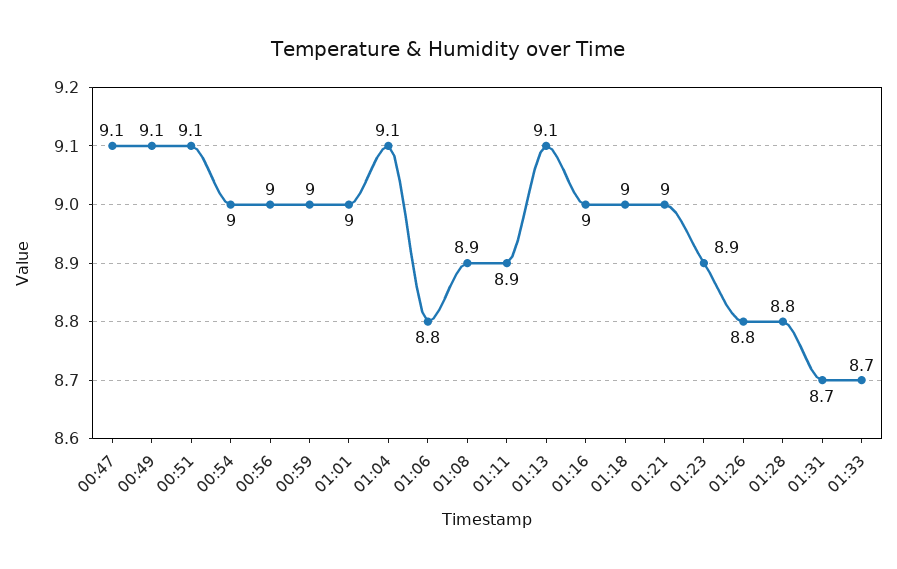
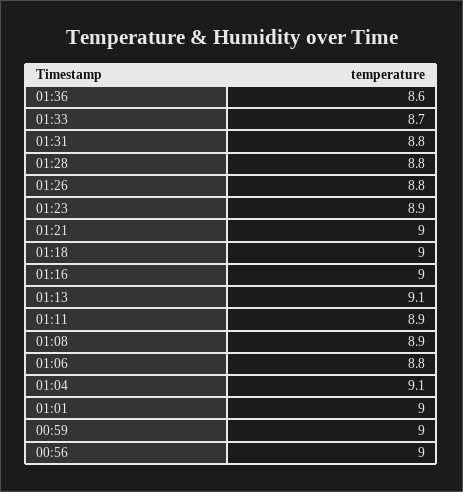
00:47: 9.1 -> none
00:49: 9.1 -> none
00:51: 9.1 -> none
00:54: 9 -> none
01:31: 8.7 -> 8.8
01:36: none -> 8.6

